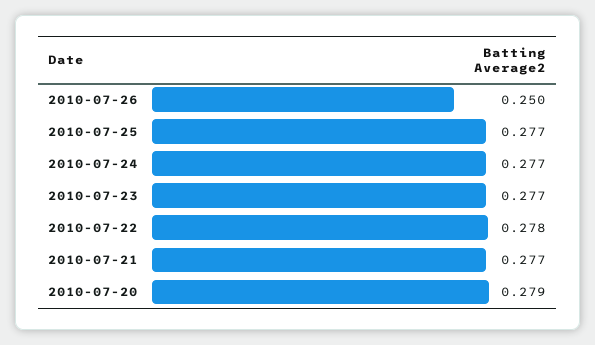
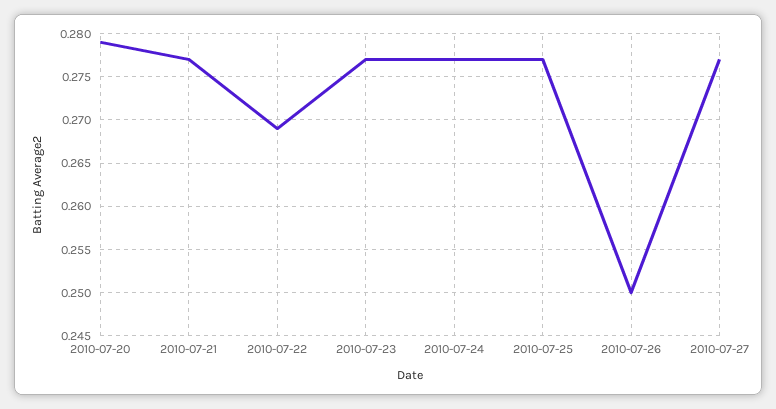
2010-07-22: 0.278 -> 0.269
2010-07-27: none -> 0.277

